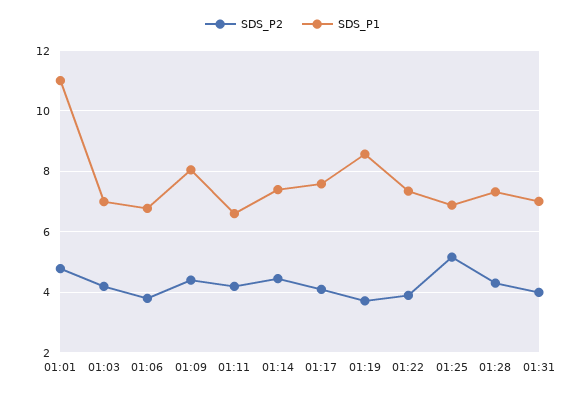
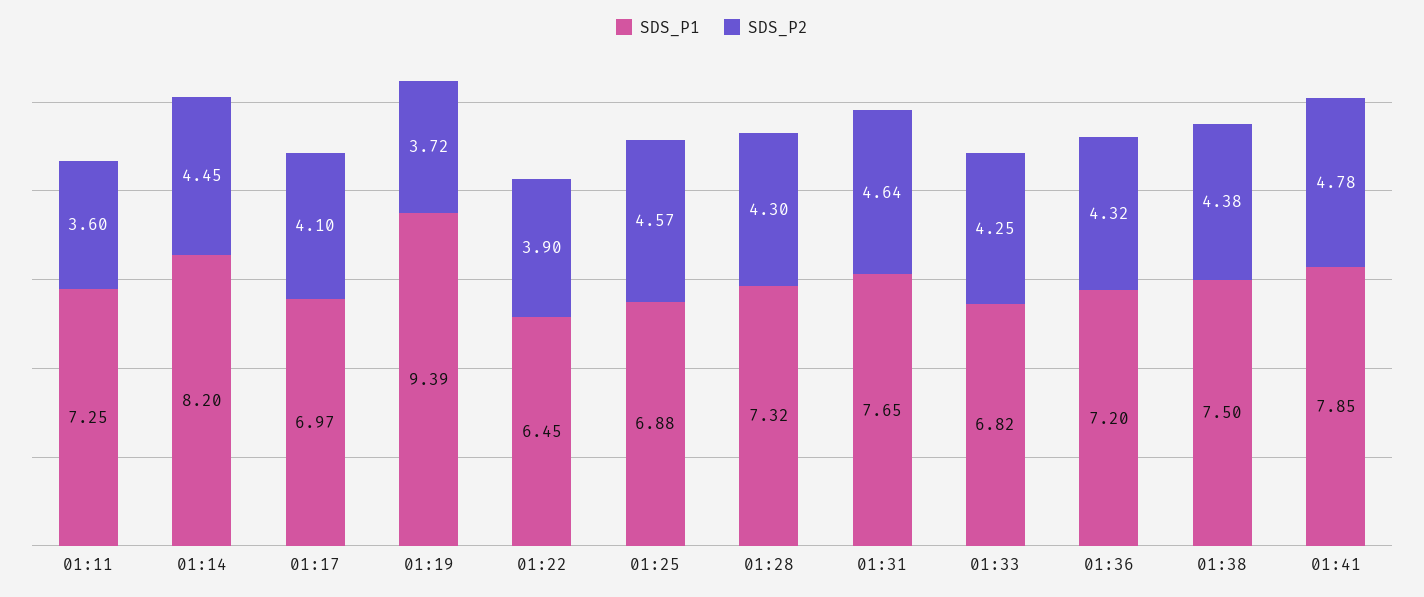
SDS_P2, 01:01: 4.8 -> none
SDS_P1, 01:01: 11 -> none
SDS_P2, 01:03: 4.2 -> none
SDS_P1, 01:03: 7 -> none
SDS_P2, 01:06: 3.8 -> none
SDS_P1, 01:06: 6.8 -> none
SDS_P2, 01:09: 4.4 -> none
SDS_P1, 01:09: 8 -> none
SDS_P2, 01:11: 4.2 -> 3.6
SDS_P1, 01:11: 6.6 -> 7.25
SDS_P1, 01:14: 7.4 -> 8.2
SDS_P1, 01:17: 7.6 -> 6.97
SDS_P1, 01:19: 8.6 -> 9.39
SDS_P1, 01:22: 7.4 -> 6.45
SDS_P2, 01:25: 5.2 -> 4.57
SDS_P2, 01:31: 4 -> 4.64
SDS_P1, 01:31: 7 -> 7.65
SDS_P1, 01:33: none -> 6.82
SDS_P2, 01:33: none -> 4.25
SDS_P1, 01:36: none -> 7.2
SDS_P2, 01:36: none -> 4.32
SDS_P1, 01:38: none -> 7.5
SDS_P2, 01:38: none -> 4.38
SDS_P1, 01:41: none -> 7.85
SDS_P2, 01:41: none -> 4.78

